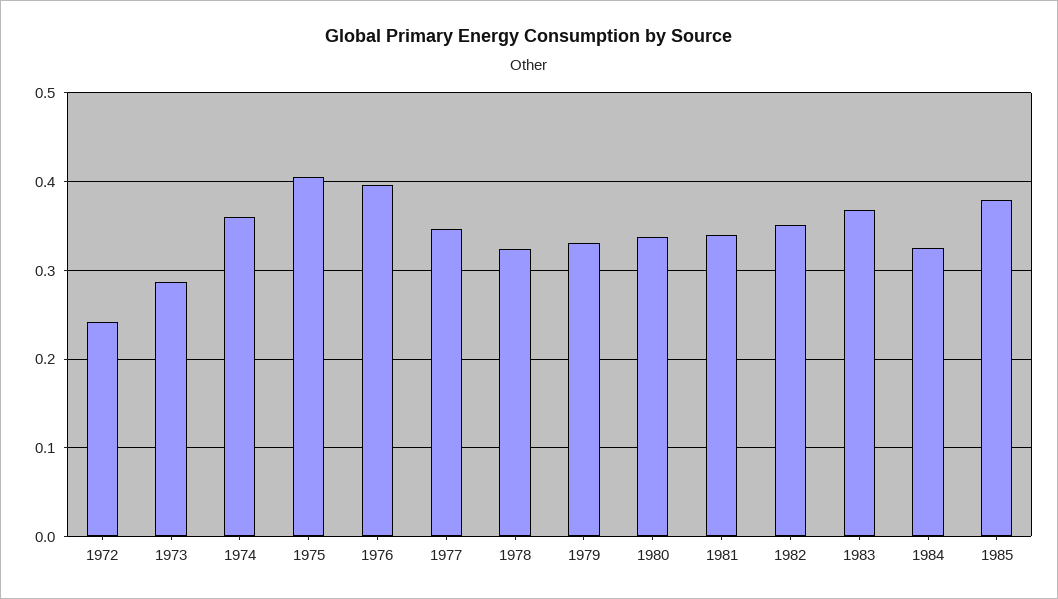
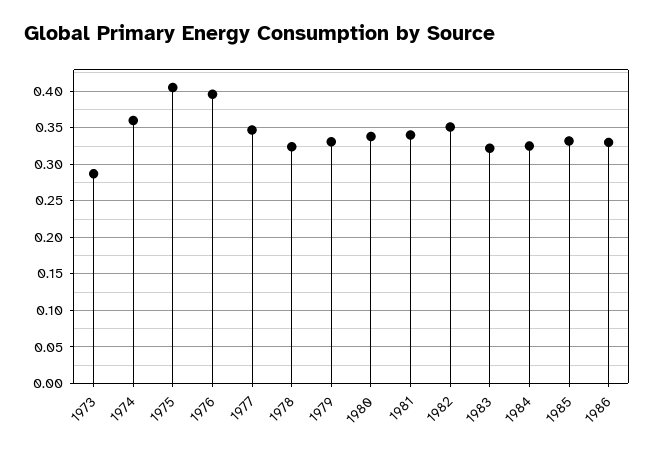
1972: 0.24 -> none
1983: 0.37 -> 0.32
1985: 0.38 -> 0.33
1986: none -> 0.33

